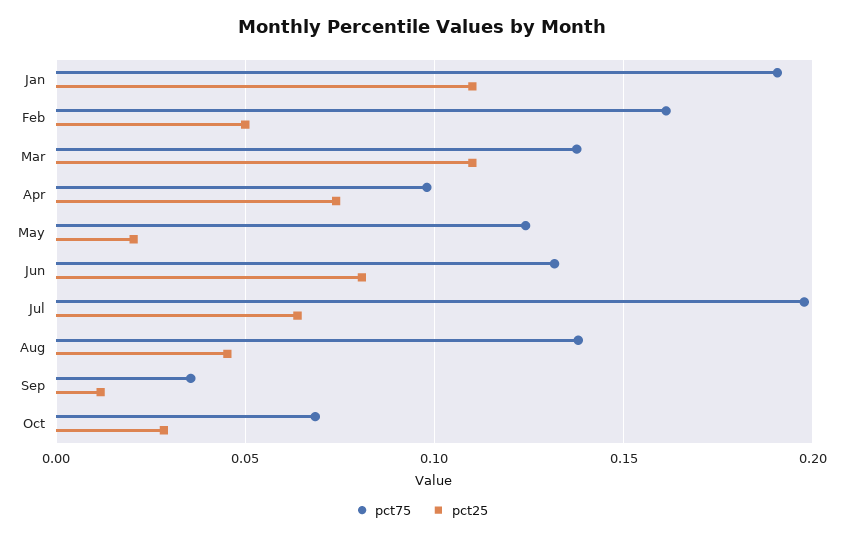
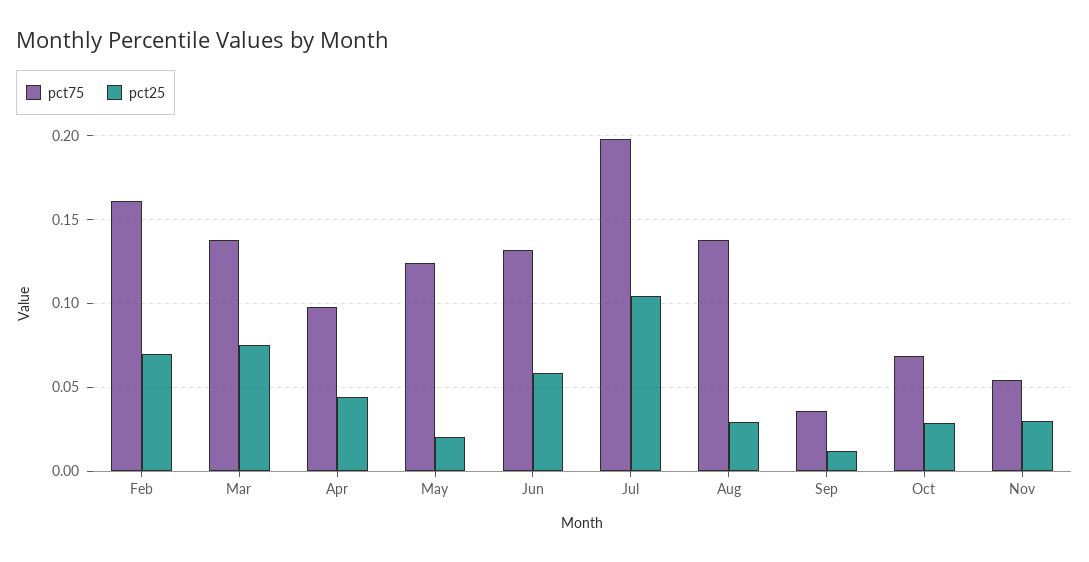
pct75, Jan: 0.19 -> none
pct25, Jan: 0.11 -> none
pct25, Feb: 0.05 -> 0.07
pct25, Mar: 0.11 -> 0.075
pct25, Apr: 0.075 -> 0.045
pct25, Jun: 0.08 -> 0.06
pct25, Jul: 0.065 -> 0.105
pct25, Aug: 0.045 -> 0.03
pct75, Nov: none -> 0.055
pct25, Nov: none -> 0.03

